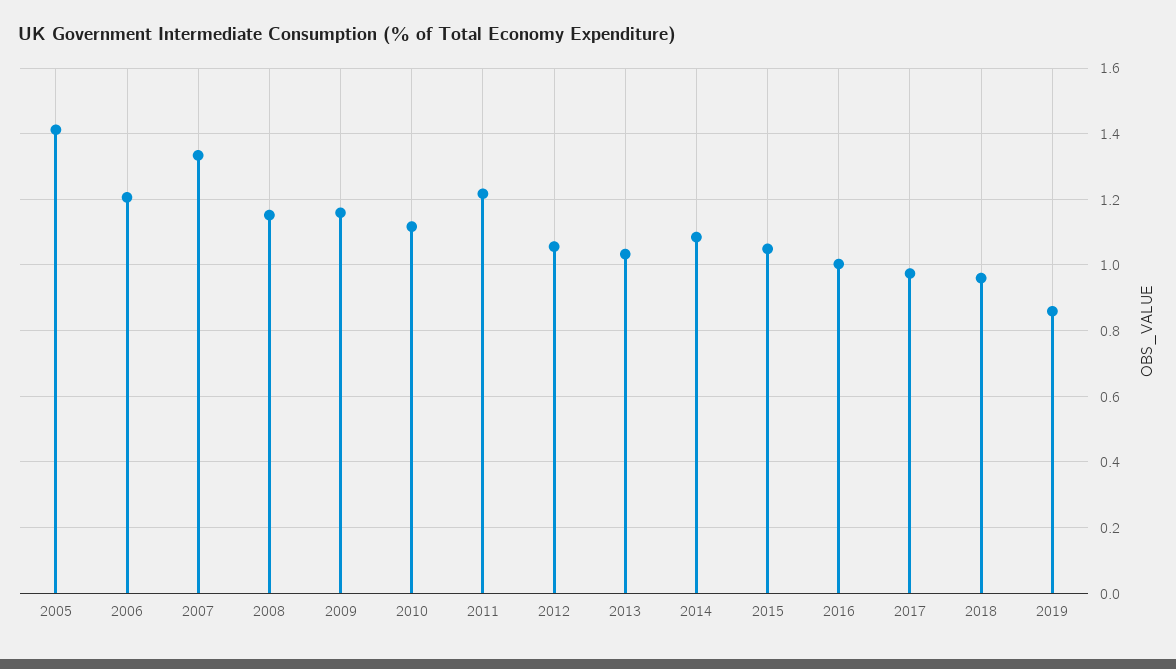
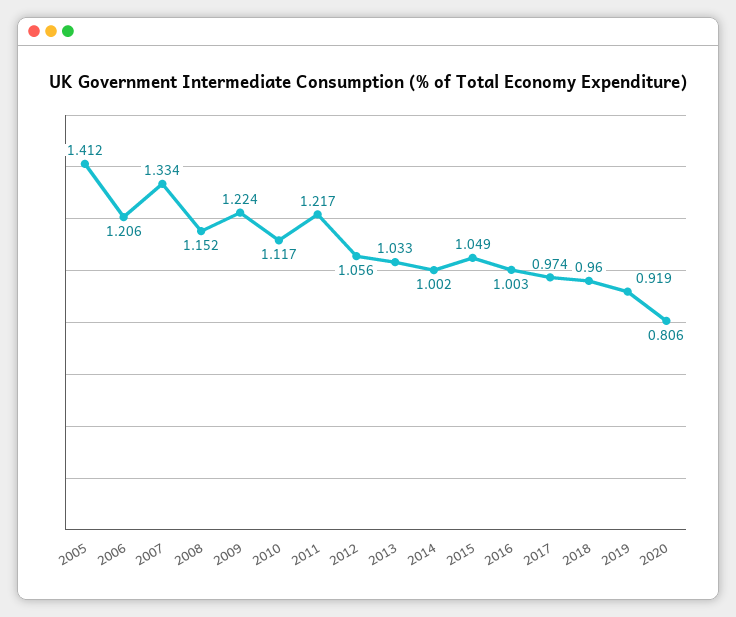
2009: 1.16 -> 1.224
2014: 1.08 -> 1.002
2019: 0.86 -> 0.919
2020: none -> 0.806

